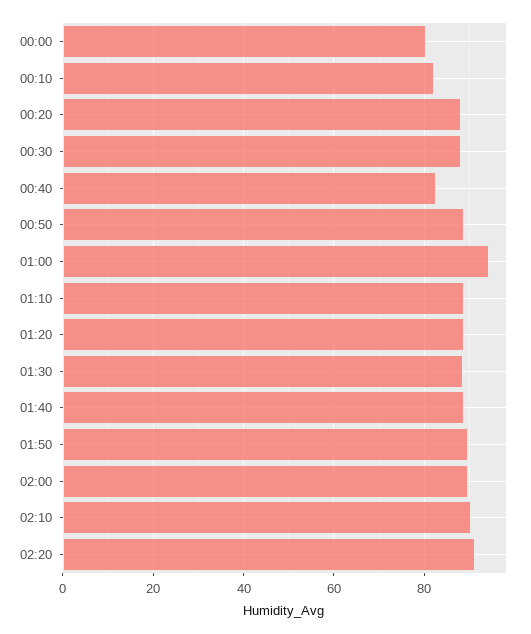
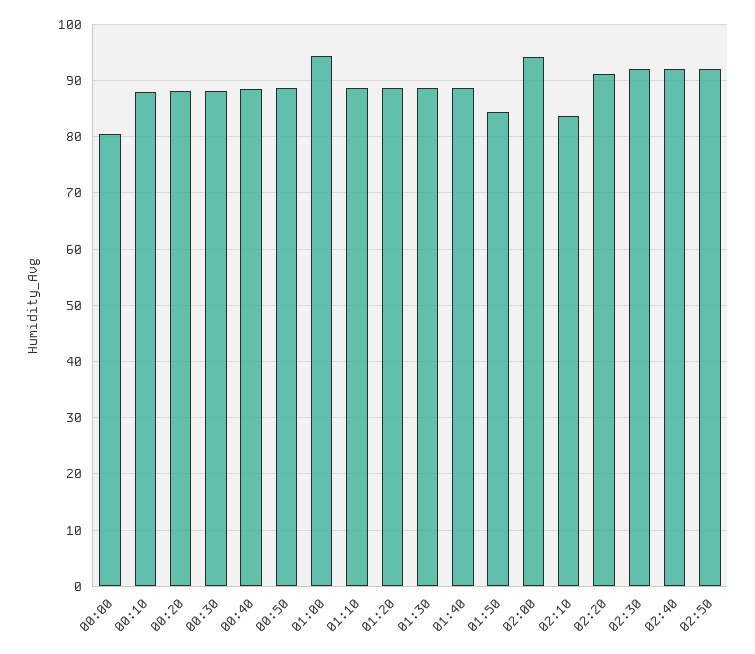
00:10: 82 -> 88
00:40: 82 -> 88
01:50: 90 -> 84
02:00: 90 -> 94
02:10: 90 -> 84
02:30: none -> 92
02:40: none -> 92
02:50: none -> 92

